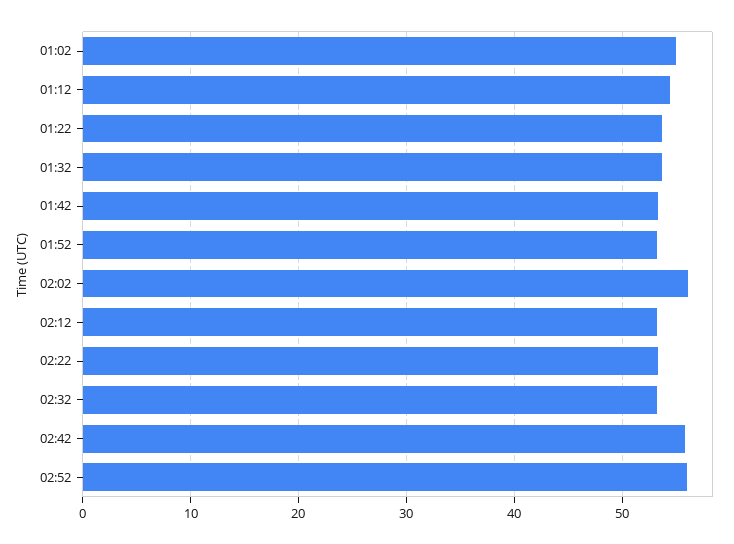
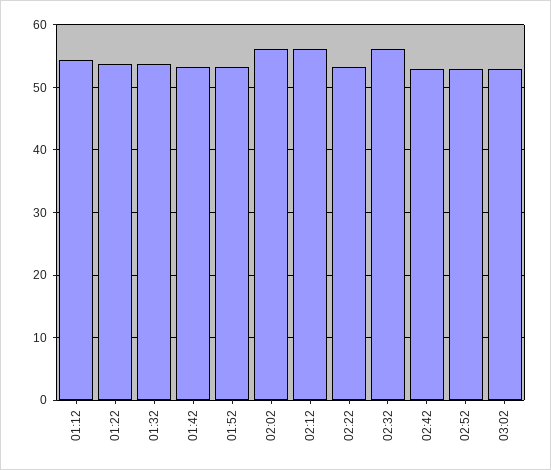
01:02: 55 -> none
02:12: 53 -> 56
02:32: 53 -> 56
02:42: 56 -> 53
02:52: 56 -> 53
03:02: none -> 53

